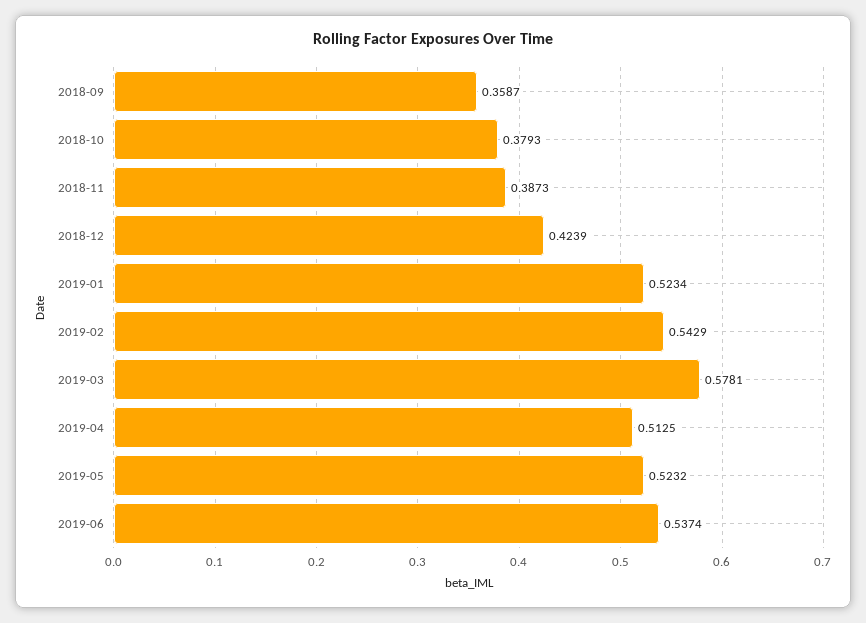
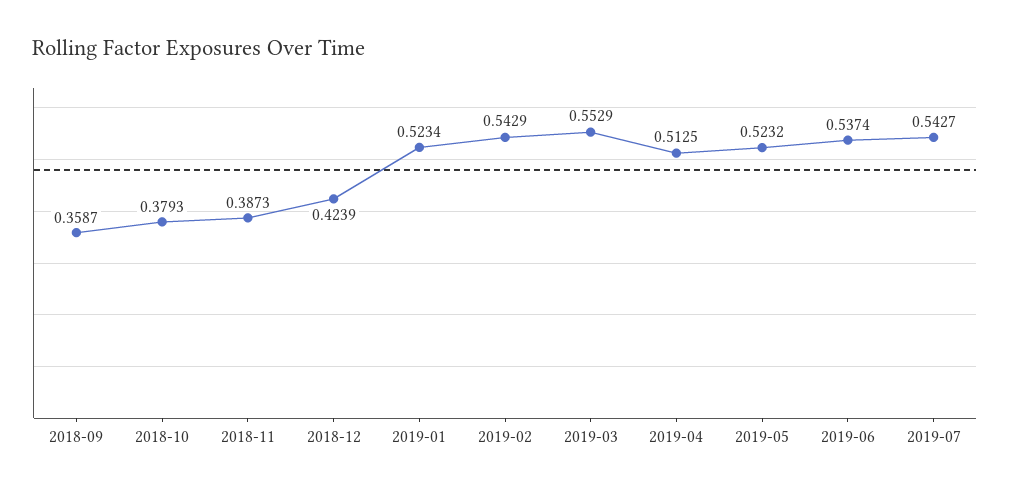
2019-03: 0.5781 -> 0.5529
2019-07: none -> 0.5427

